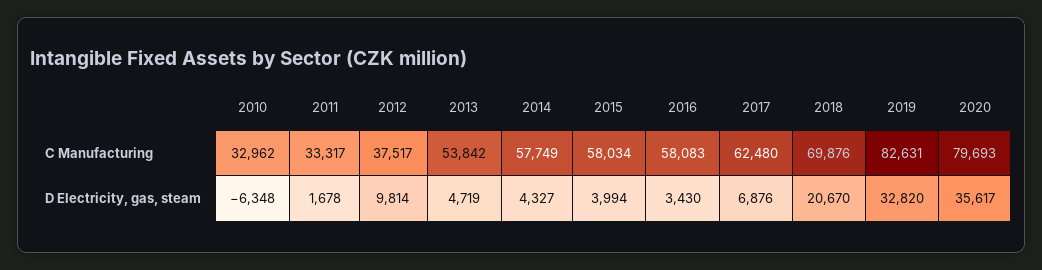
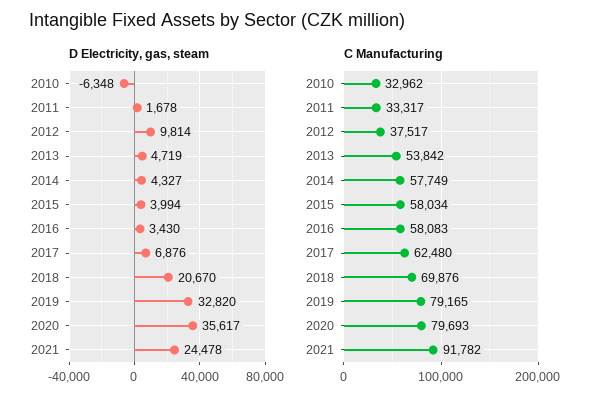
C Manufacturing, 2019: 82631 -> 79165
D Electricity, gas, steam, 2021: none -> 24478
C Manufacturing, 2021: none -> 91782

